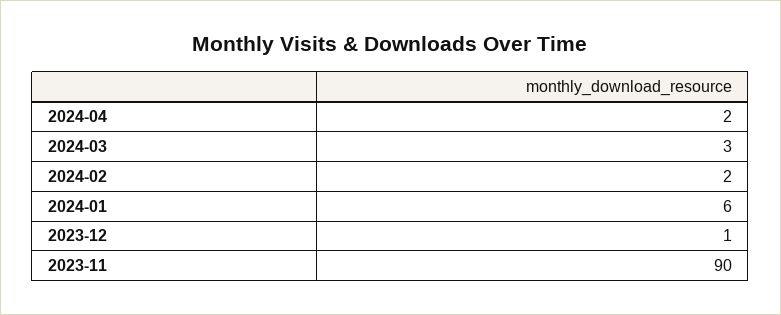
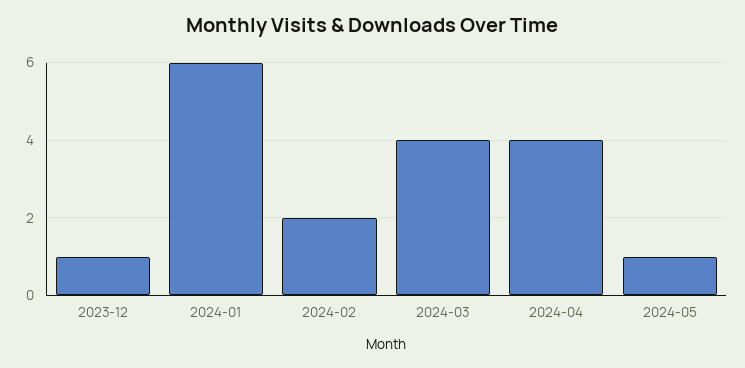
2024-04: 2 -> 4
2024-03: 3 -> 4
2023-11: 90 -> none
2024-05: none -> 1

